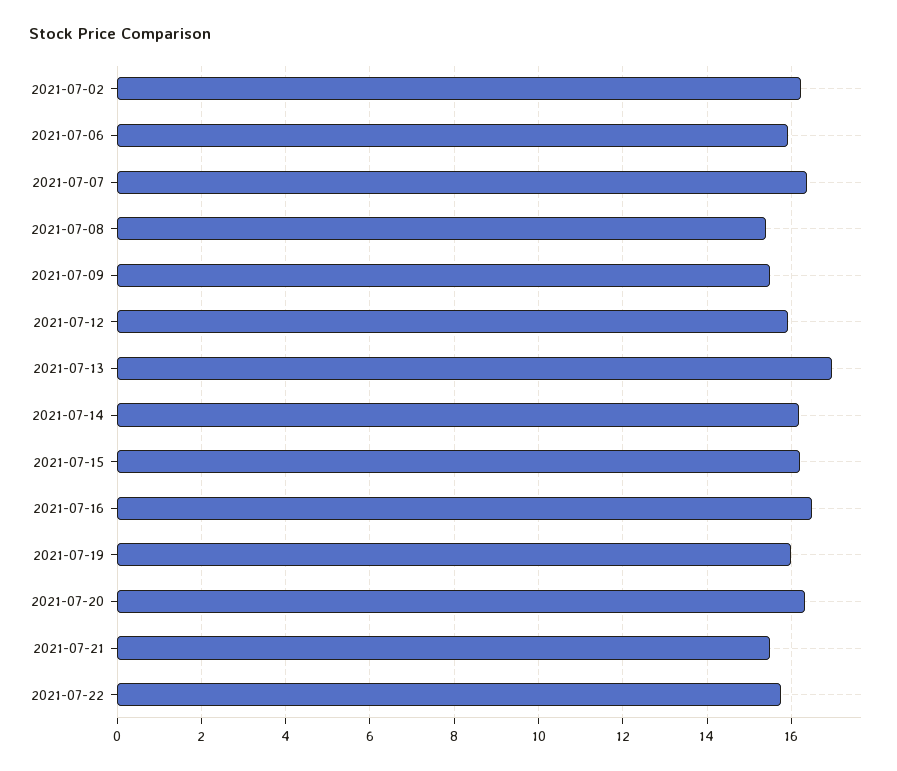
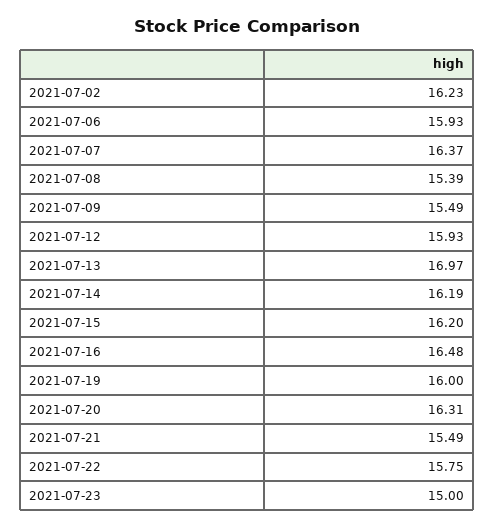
2021-07-23: none -> 15

